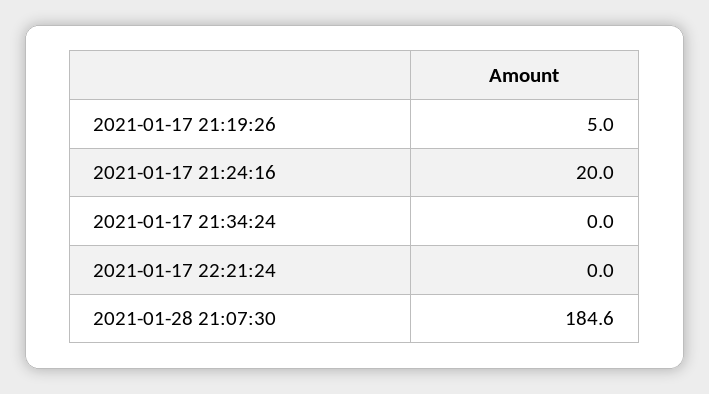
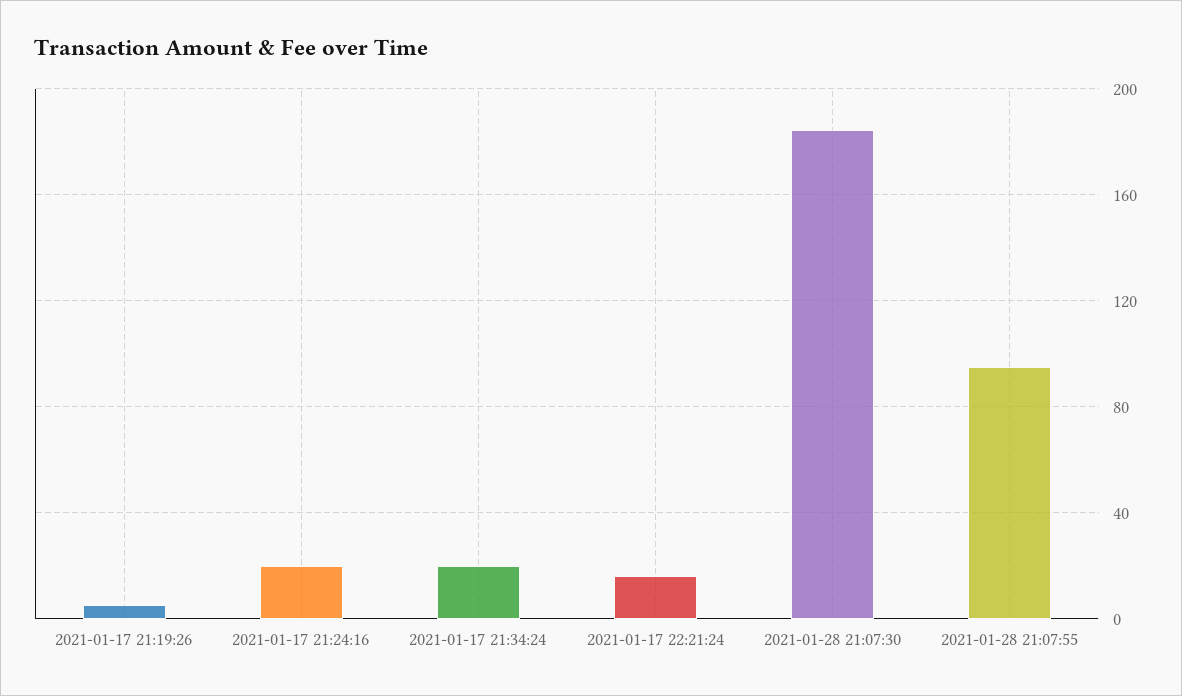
2021-01-17 21:34:24: 0 -> 20
2021-01-17 22:21:24: 0 -> 15
2021-01-28 21:07:55: none -> 95

